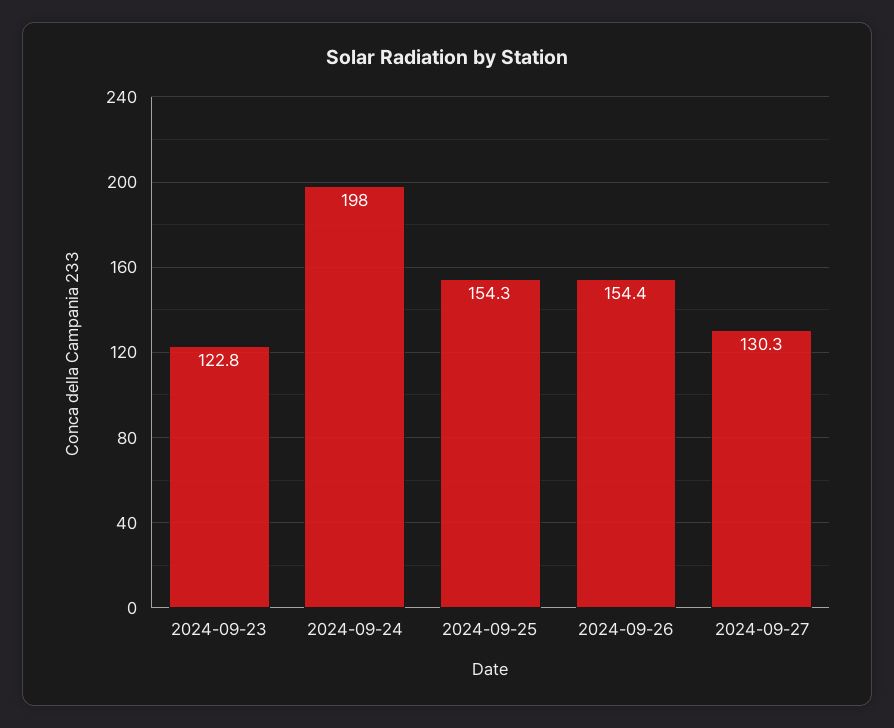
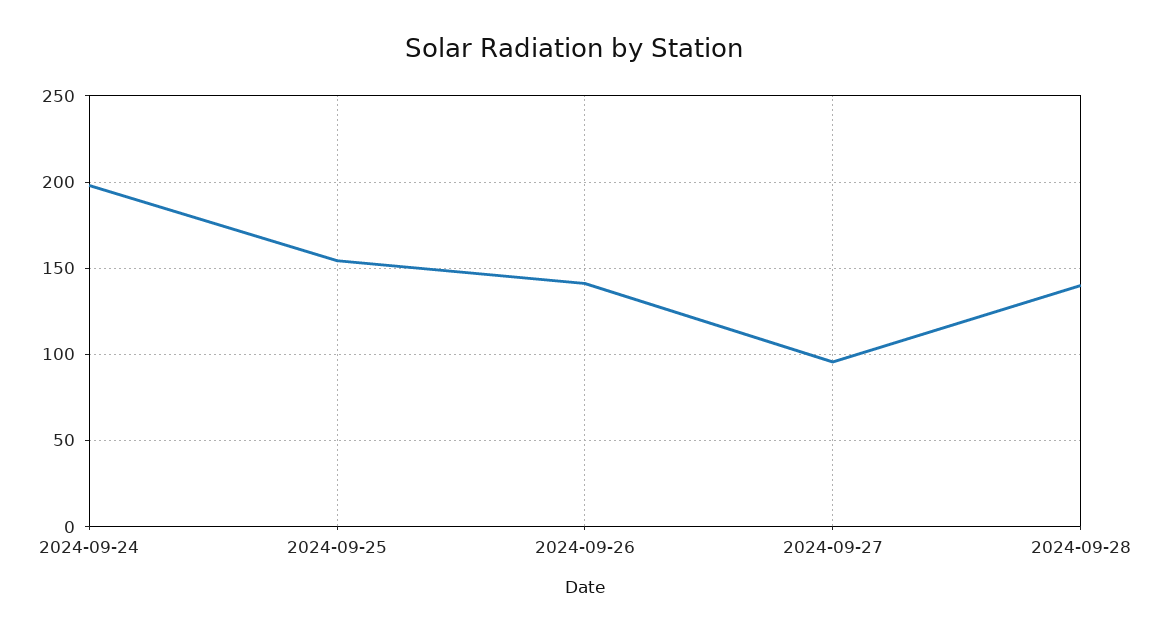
2024-09-23: 122.8 -> none
2024-09-26: 154.4 -> 140
2024-09-27: 130.3 -> 95
2024-09-28: none -> 140

